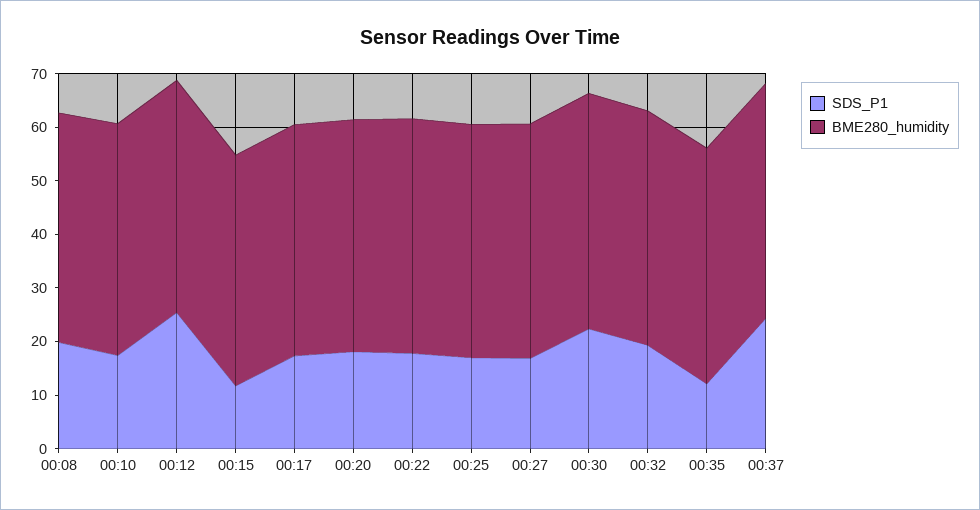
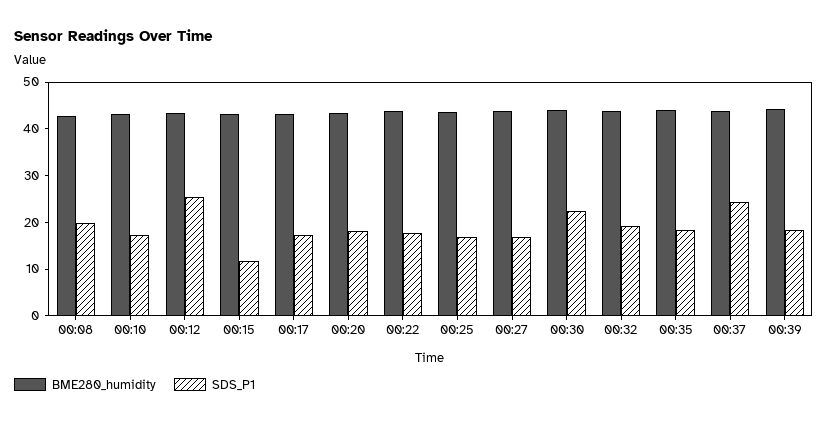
SDS_P1, 00:35: 12 -> 18
BME280_humidity, 00:39: none -> 44
SDS_P1, 00:39: none -> 18

